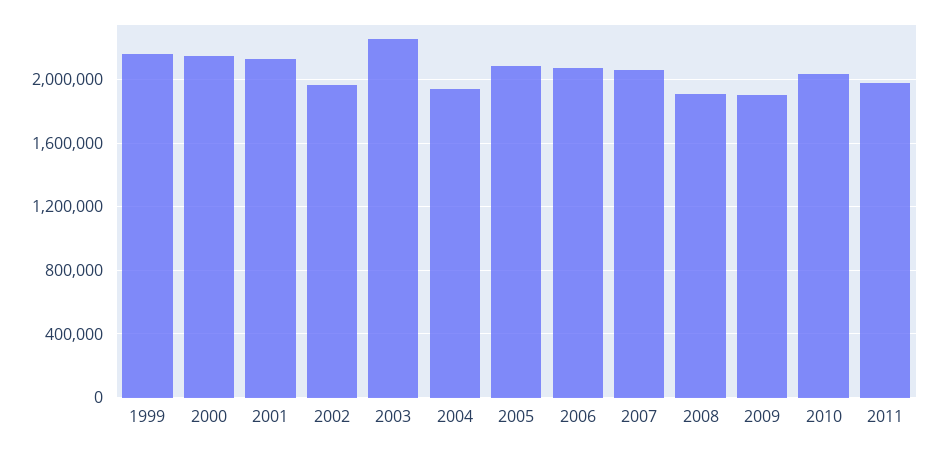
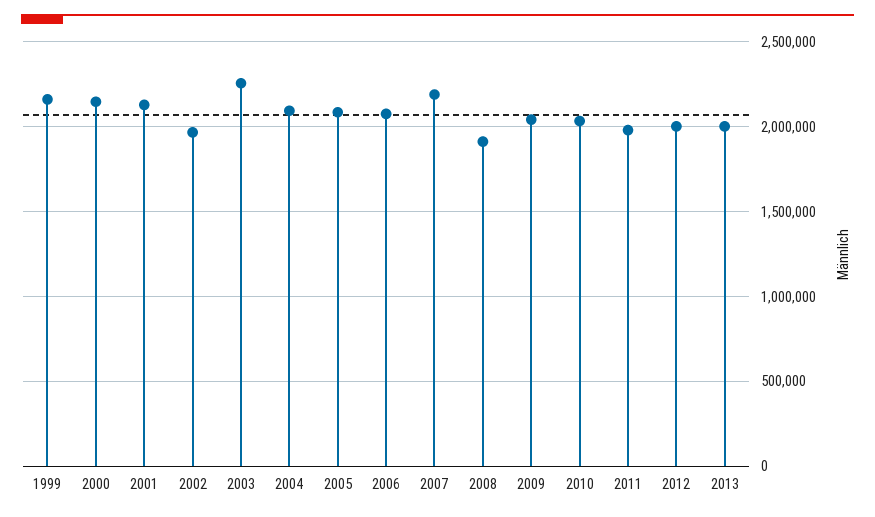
2004: 1950000 -> 2100000
2007: 2050000 -> 2200000
2009: 1900000 -> 2050000
2012: none -> 2000000
2013: none -> 2000000

